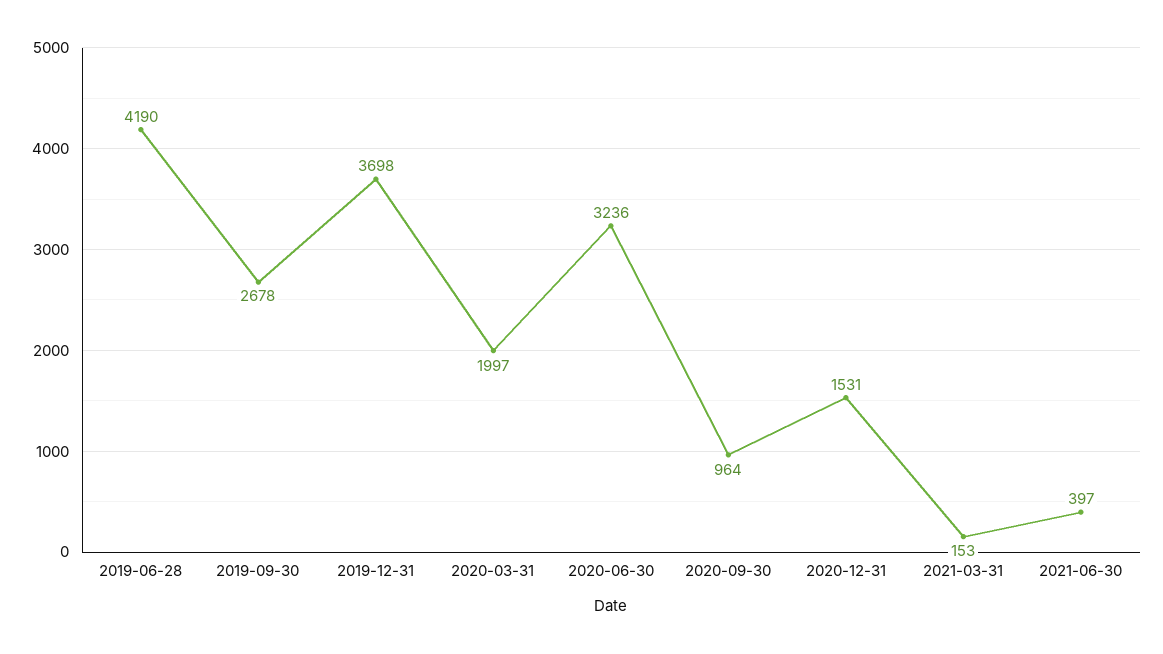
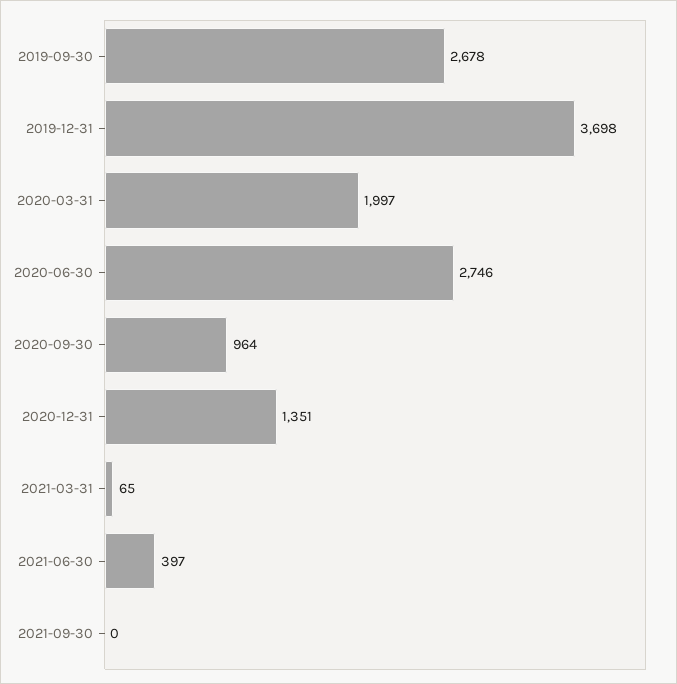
2019-06-28: 4190 -> none
2020-06-30: 3236 -> 2746
2020-12-31: 1531 -> 1351
2021-03-31: 153 -> 65
2021-09-30: none -> 0

